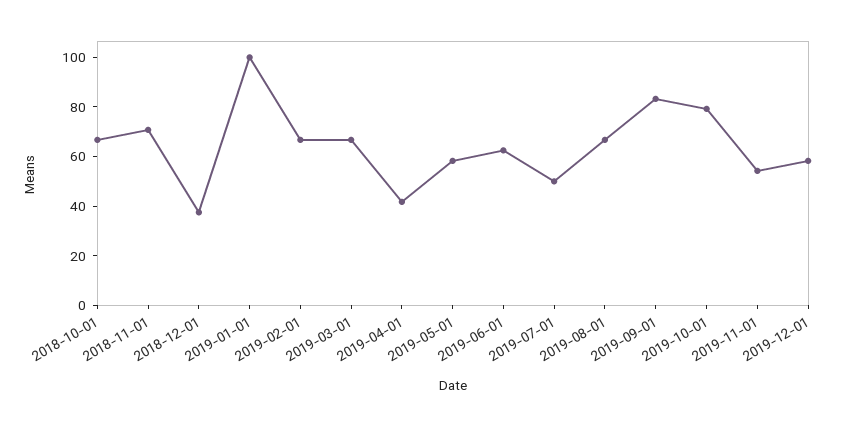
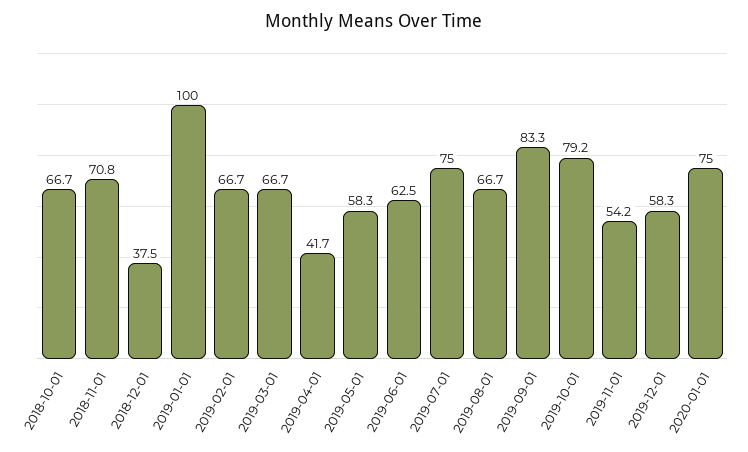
2019-07-01: 50 -> 75
2020-01-01: none -> 75

